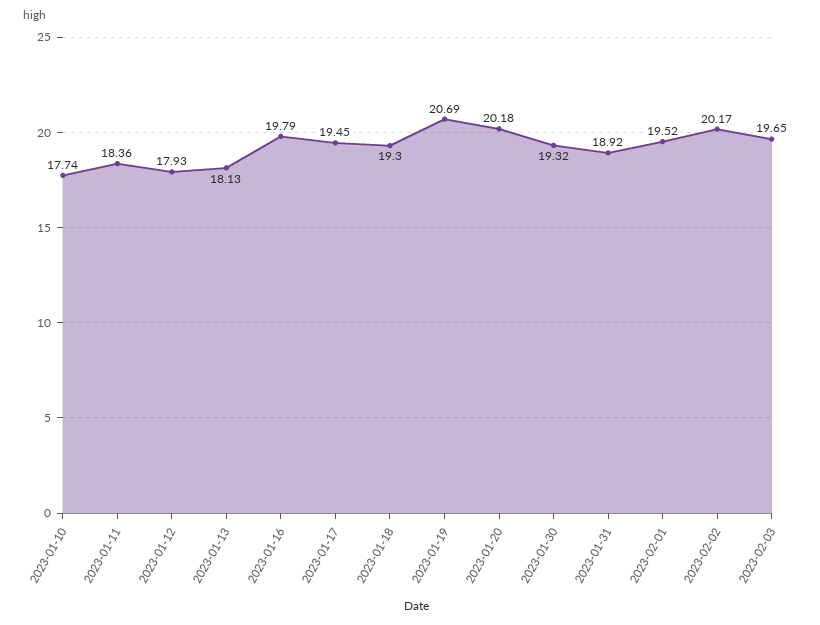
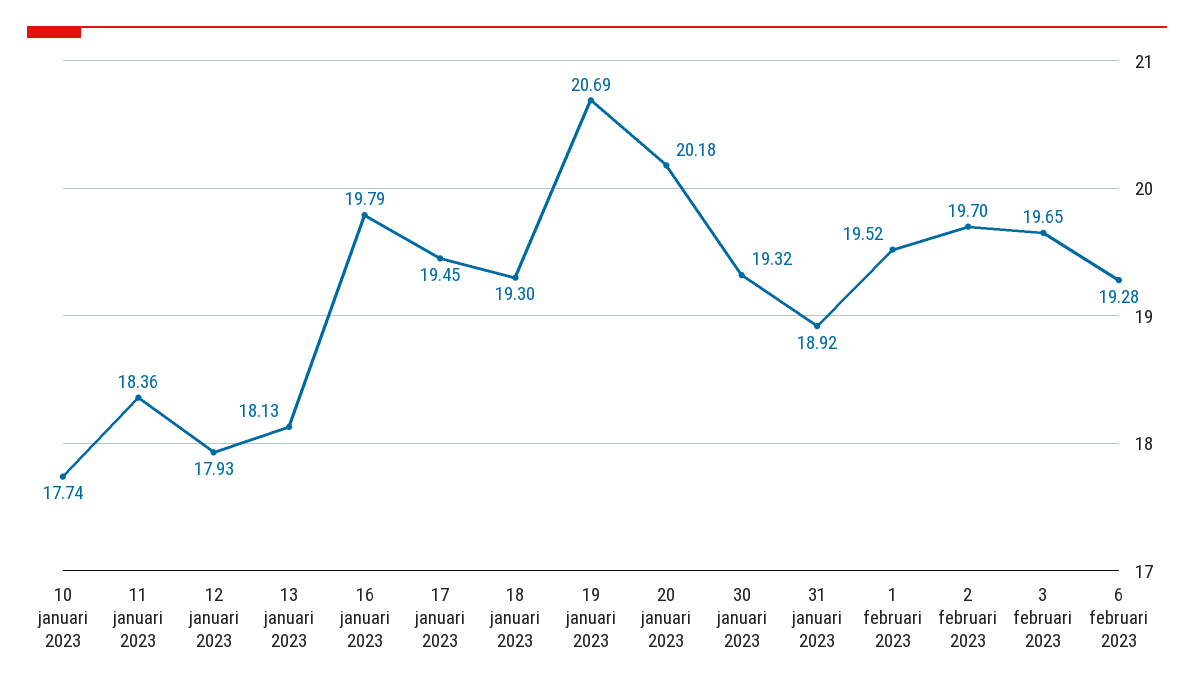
2023-02-02: 20.17 -> 19.7
6 februari 2023: none -> 19.28

